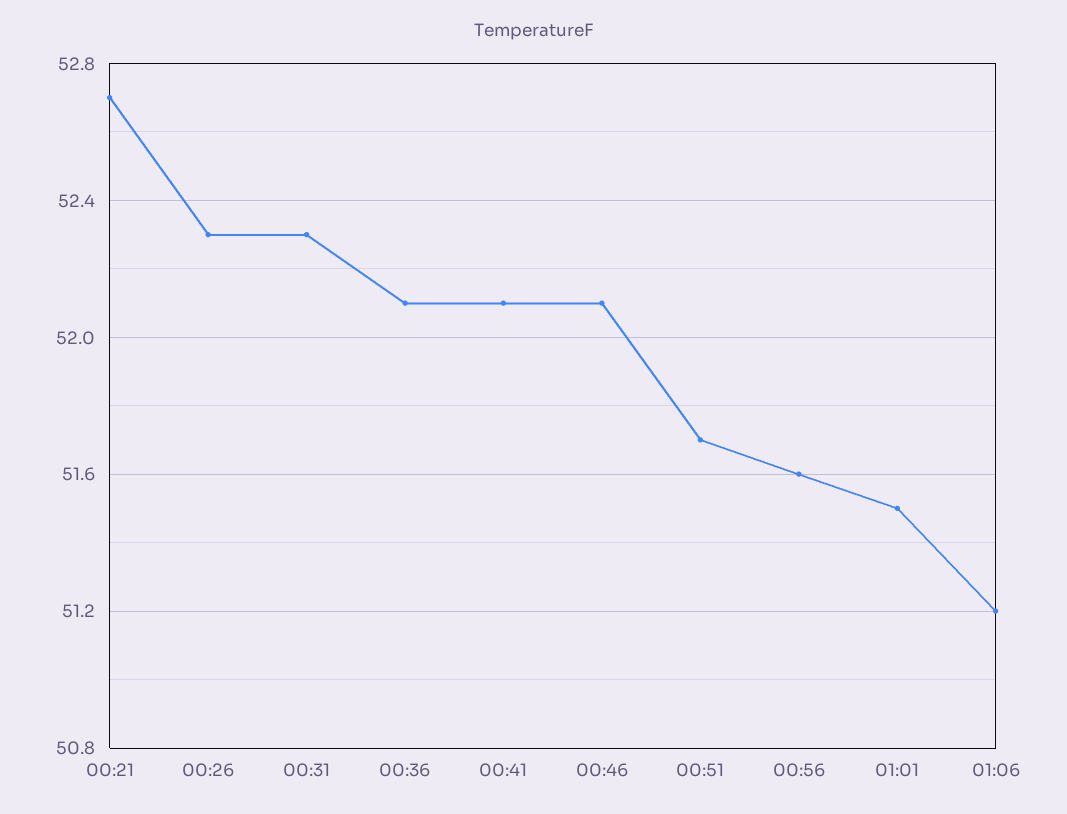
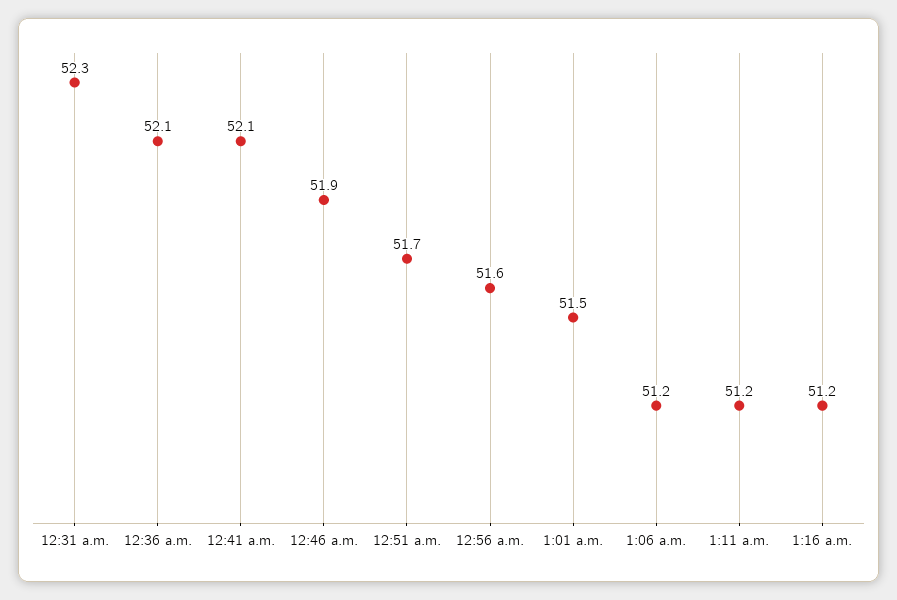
00:21: 52.7 -> none
00:26: 52.3 -> none
00:46: 52.1 -> 51.9
1:11 a.m.: none -> 51.2
1:16 a.m.: none -> 51.2

